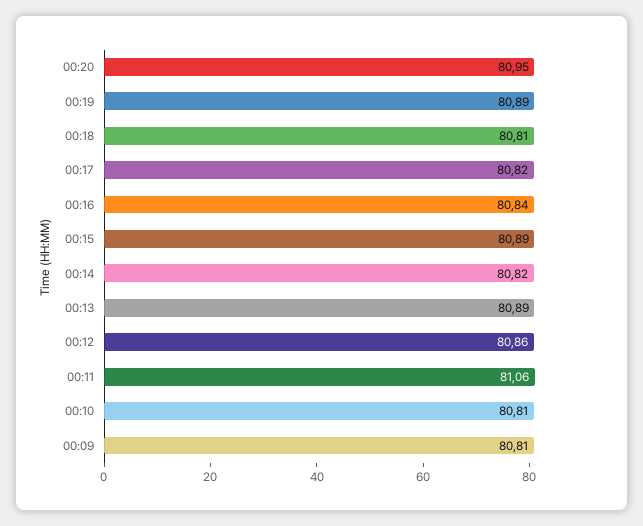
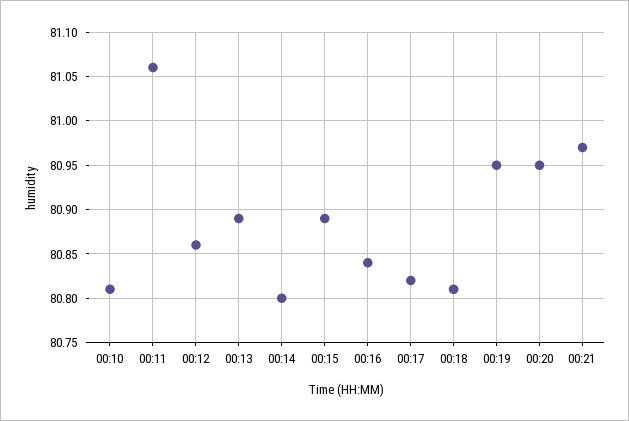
00:19: 80.89 -> 80.95
00:14: 80.82 -> 80.8
00:09: 80.81 -> none
00:21: none -> 80.97

